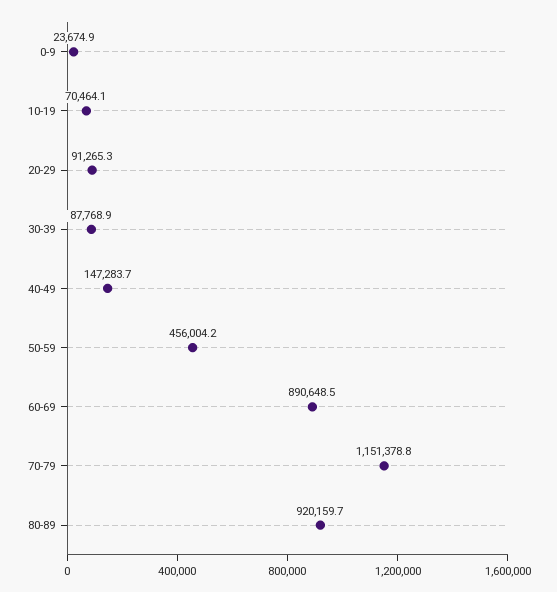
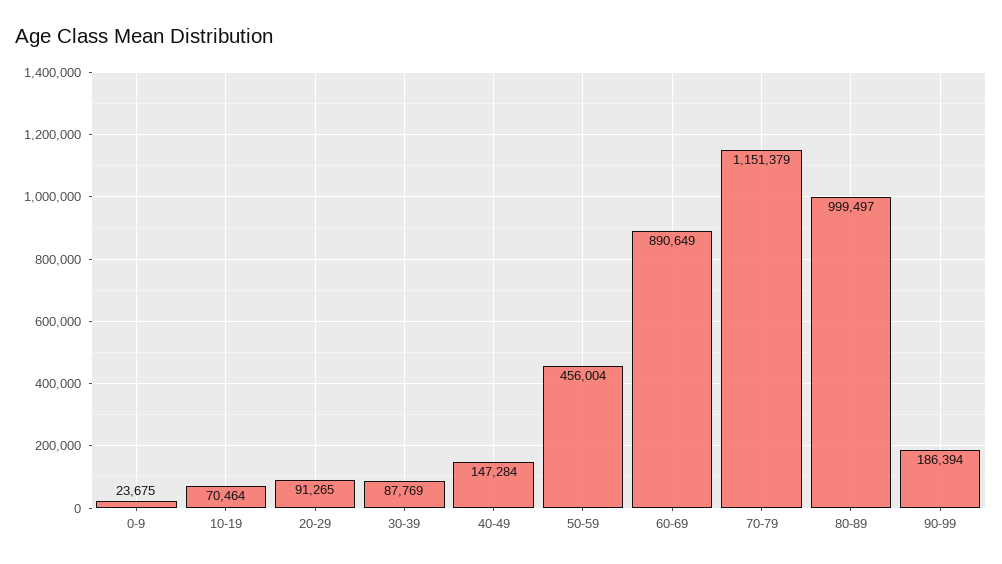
80-89: 920159.7 -> 999497
90-99: none -> 186394

